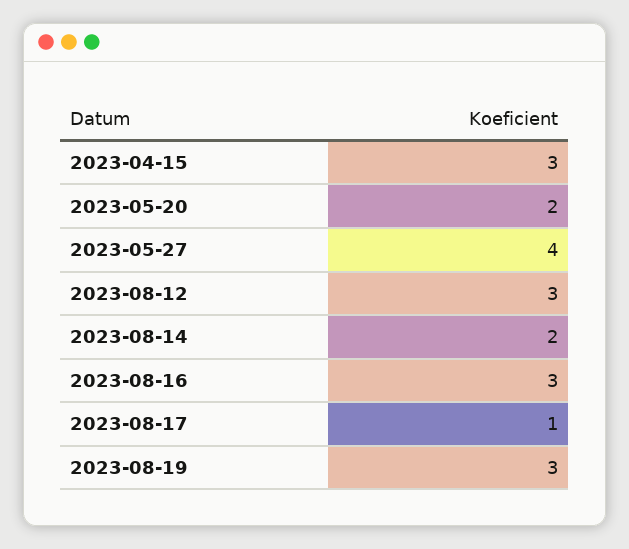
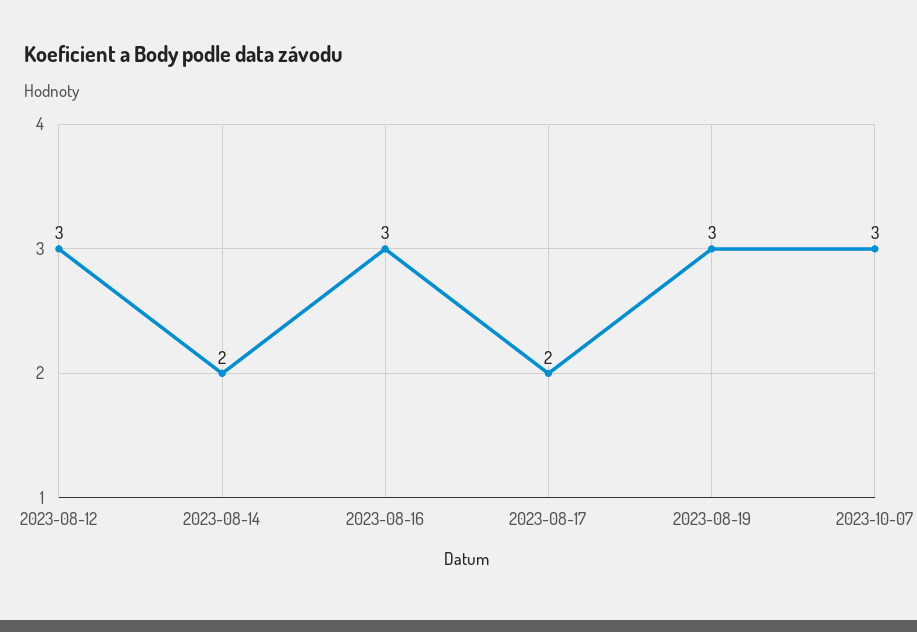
2023-04-15: 3 -> none
2023-05-20: 2 -> none
2023-05-27: 4 -> none
2023-08-17: 1 -> 2
2023-10-07: none -> 3

